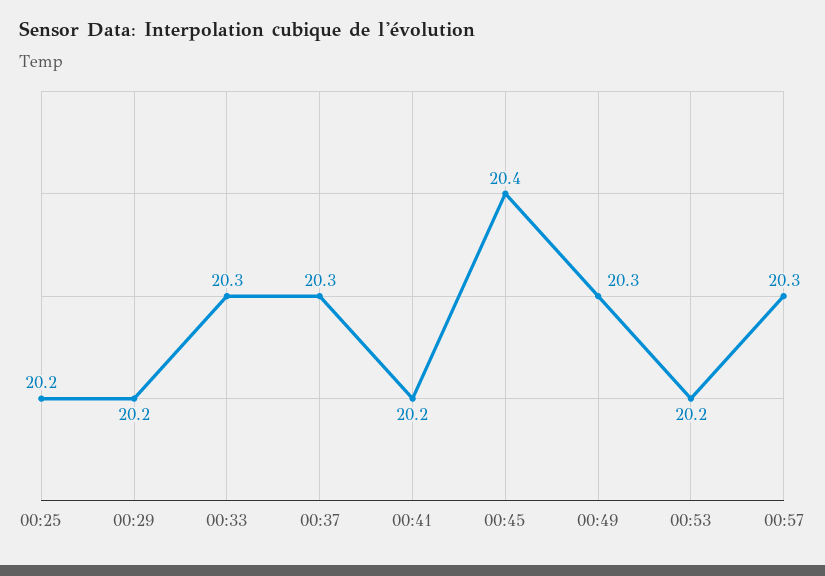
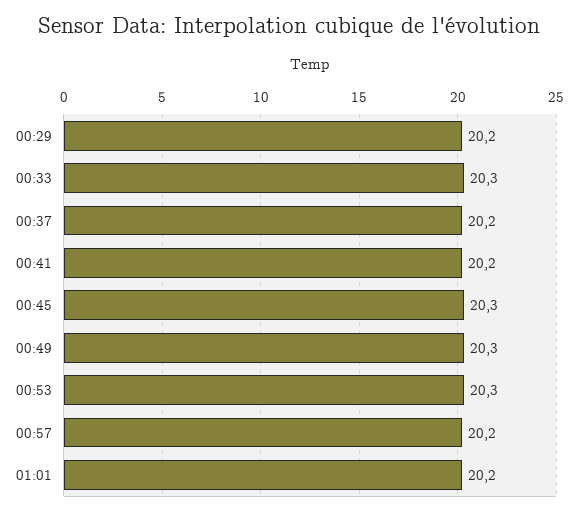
00:25: 20.2 -> none
00:37: 20.3 -> 20.2
00:45: 20.4 -> 20.3
00:53: 20.2 -> 20.3
00:57: 20.3 -> 20.2
01:01: none -> 20.2

